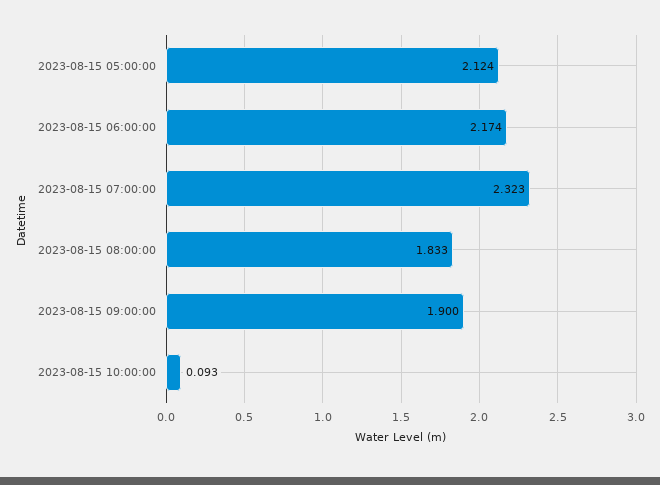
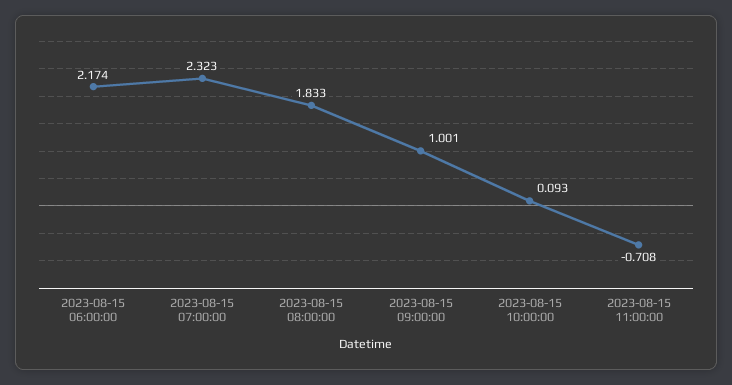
2023-08-15 05:00:00: 2.124 -> none
2023-08-15 09:00:00: 1.9 -> 1.001
2023-08-15 11:00:00: none -> -0.708

